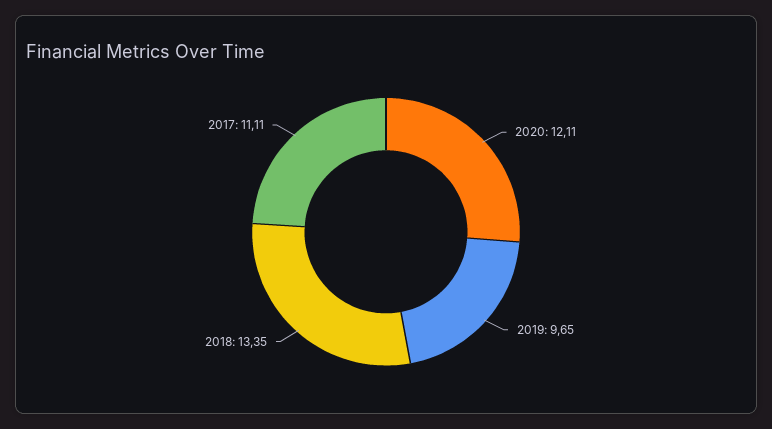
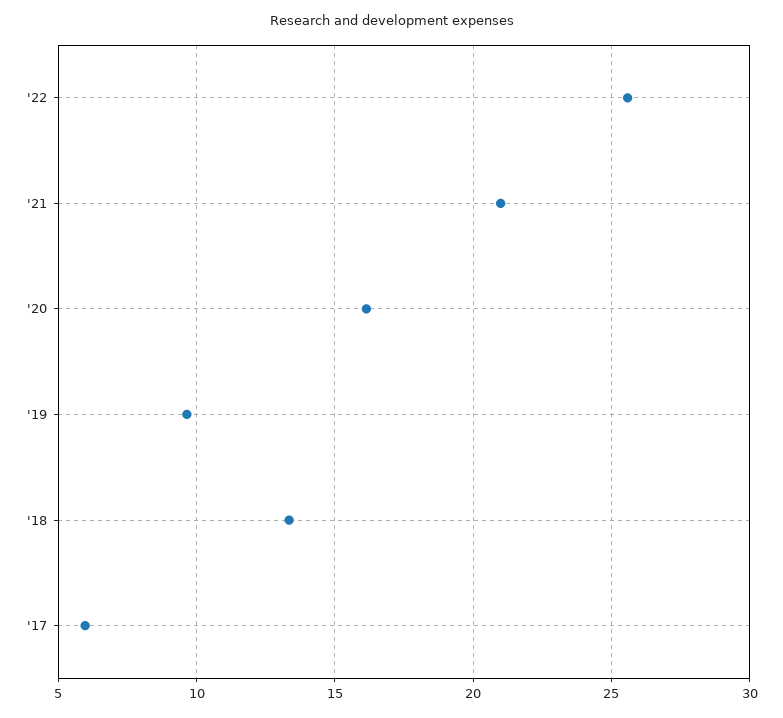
2020: 12.11 -> 16
2017: 11.11 -> 6
'22: none -> 25.5
'21: none -> 21

